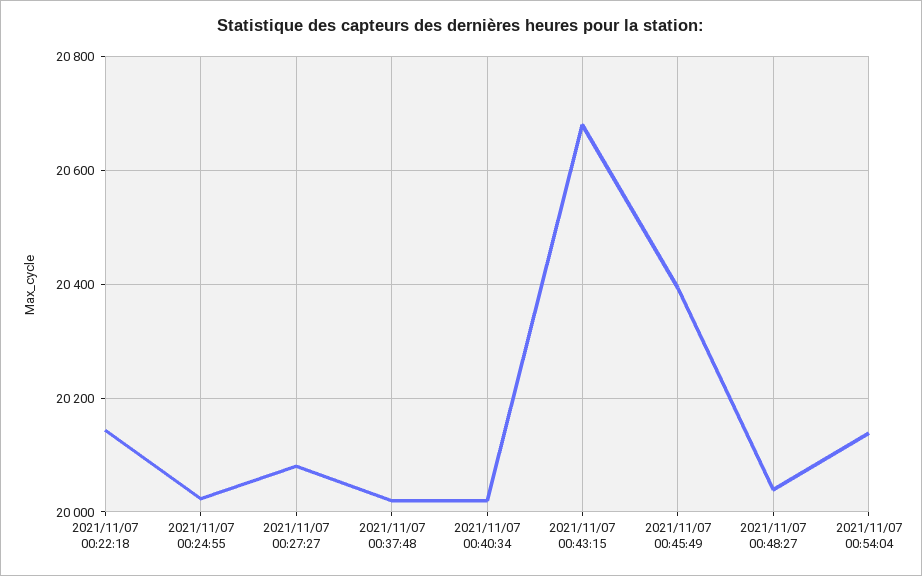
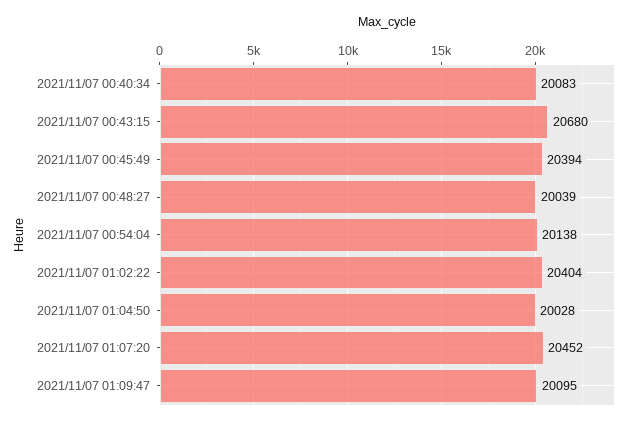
2021/11/07 00:22:18: 20140 -> none
2021/11/07 00:24:55: 20020 -> none
2021/11/07 00:27:27: 20080 -> none
2021/11/07 00:37:48: 20020 -> none
2021/11/07 00:40:34: 20020 -> 20083
2021/11/07 01:02:22: none -> 20404
2021/11/07 01:04:50: none -> 20028
2021/11/07 01:07:20: none -> 20452
2021/11/07 01:09:47: none -> 20095

